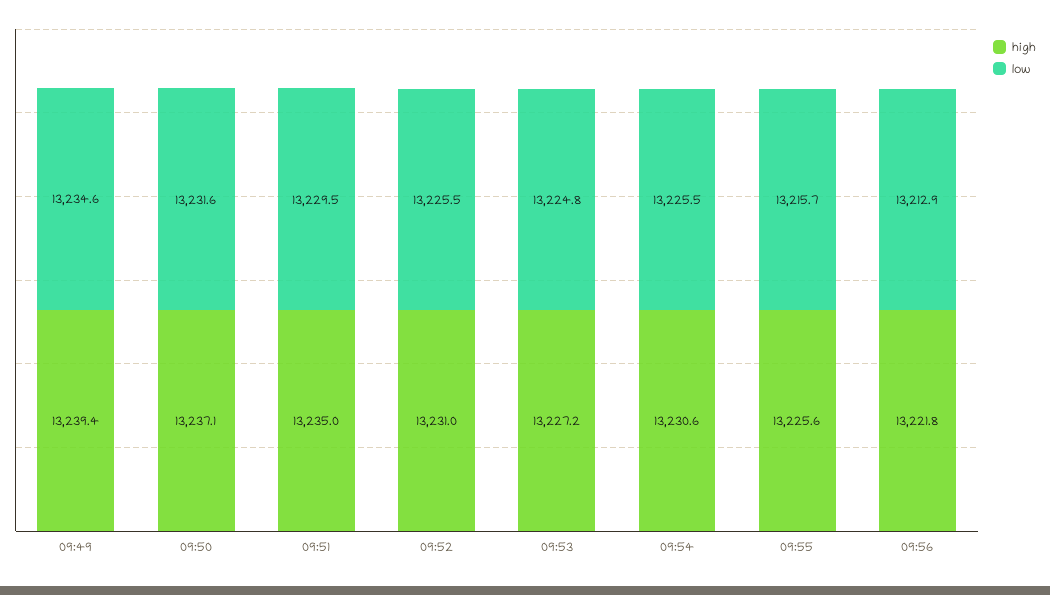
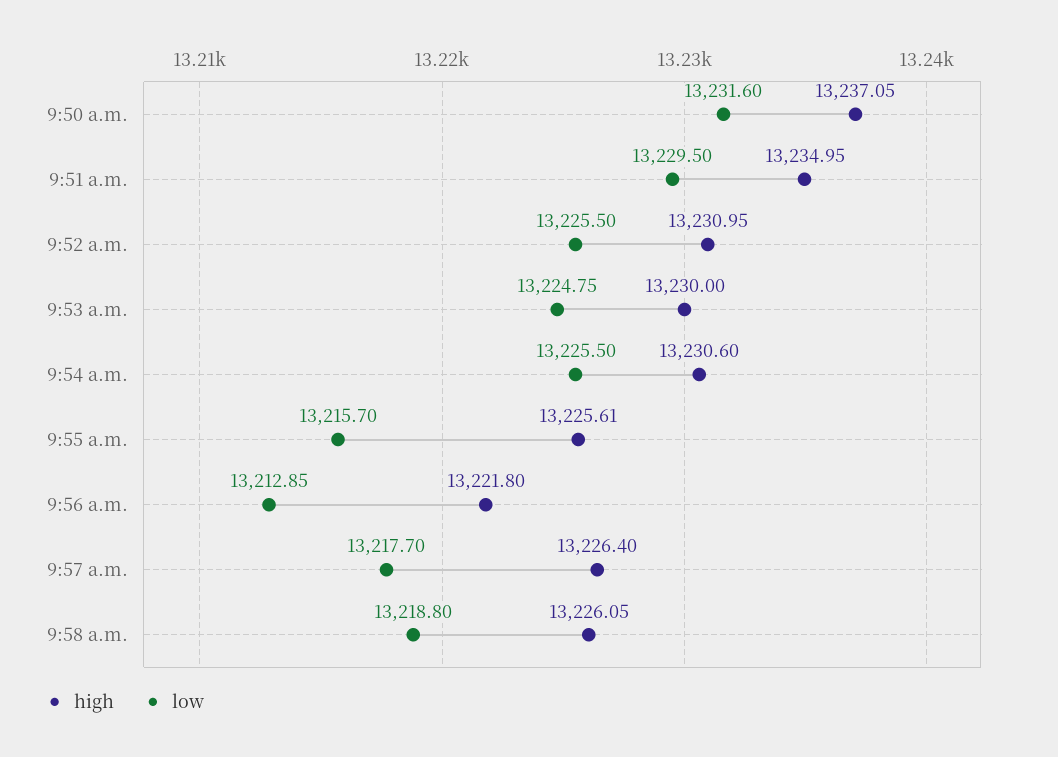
high, 09:49: 13239.4 -> none
low, 09:49: 13234.6 -> none
high, 09:53: 13227.2 -> 13230
high, 9:57 a.m.: none -> 13226.4
low, 9:57 a.m.: none -> 13217.7
high, 9:58 a.m.: none -> 13226.05
low, 9:58 a.m.: none -> 13218.8

